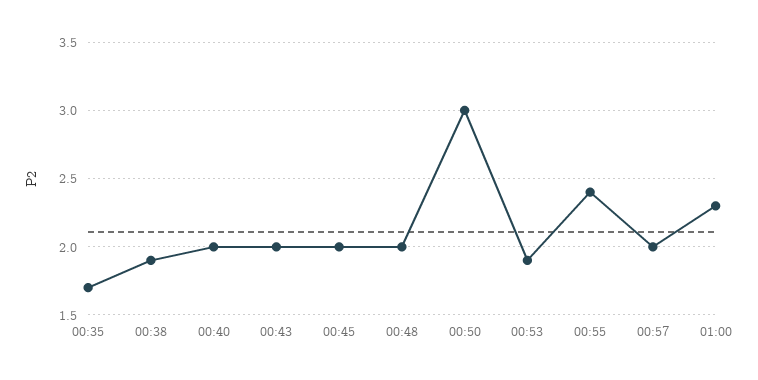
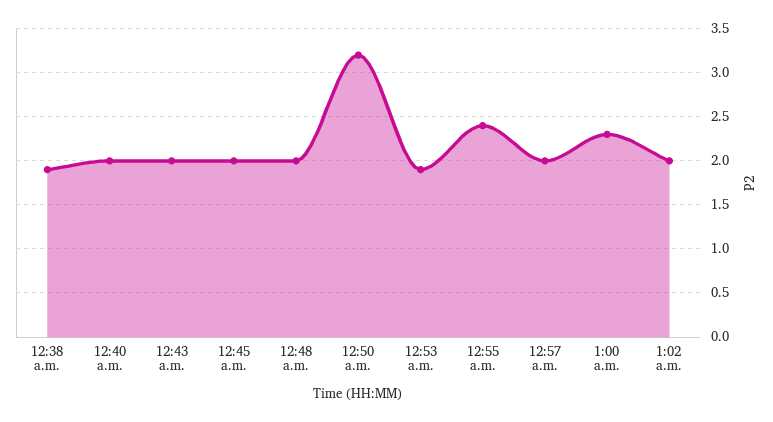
00:35: 1.7 -> none
00:50: 3 -> 3.2
1:02 a.m.: none -> 2

